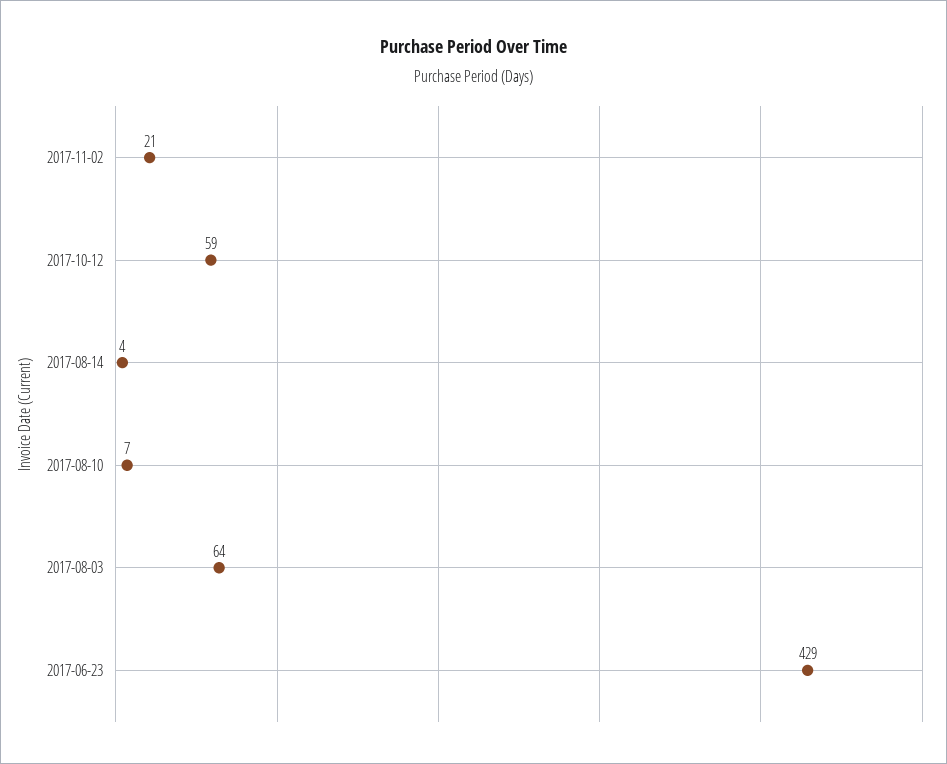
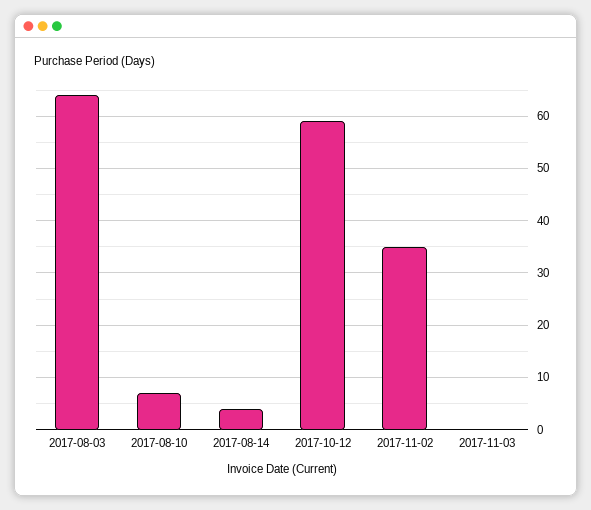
2017-11-02: 21 -> 35
2017-06-23: 429 -> none
2017-11-03: none -> 0

